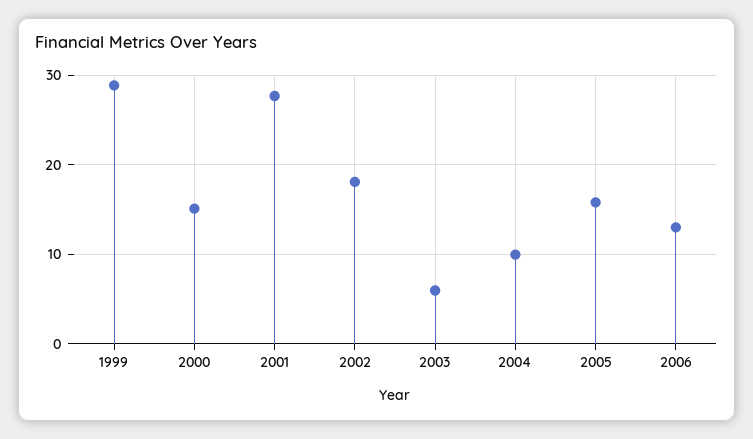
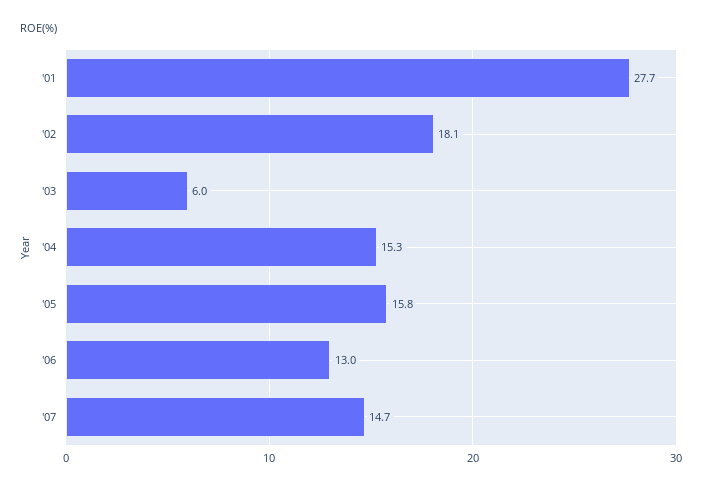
1999: 29 -> none
2000: 15 -> none
2004: 10 -> 15.3
'07: none -> 14.7

